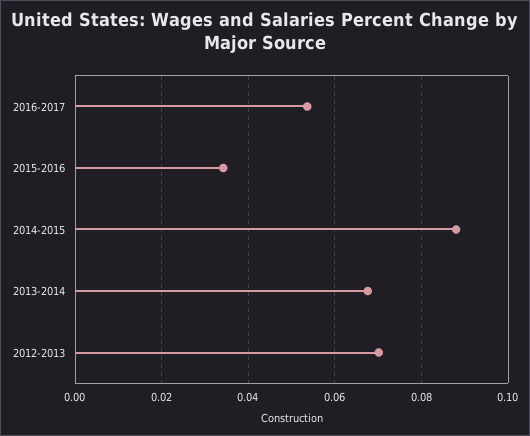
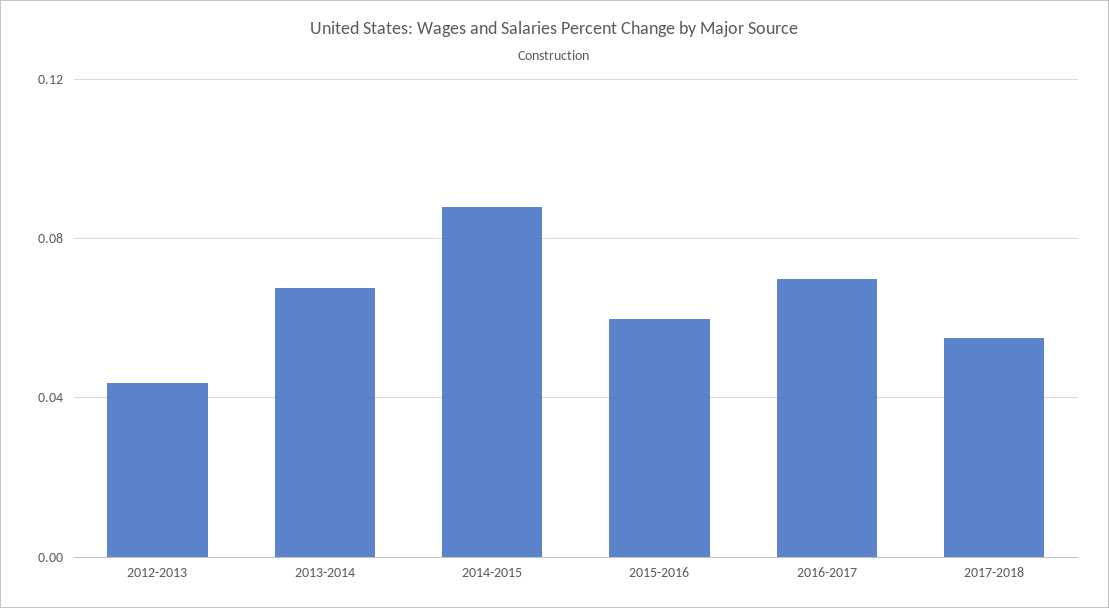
2016-2017: 0.054 -> 0.07
2015-2016: 0.034 -> 0.06
2012-2013: 0.07 -> 0.045
2017-2018: none -> 0.055

